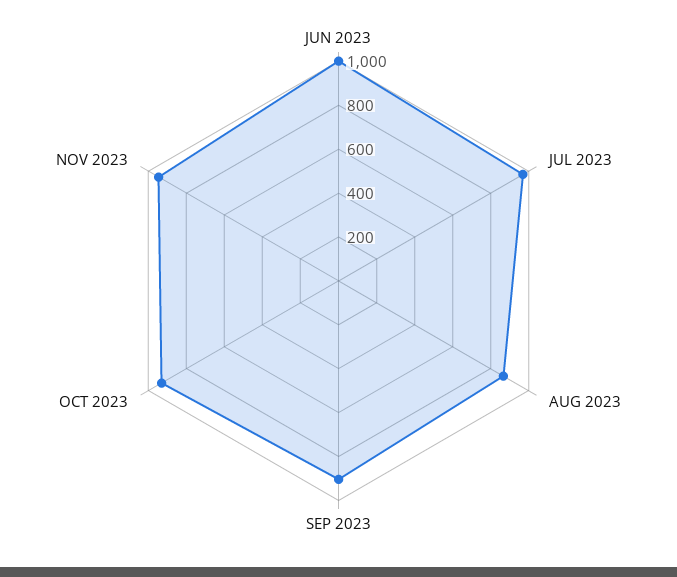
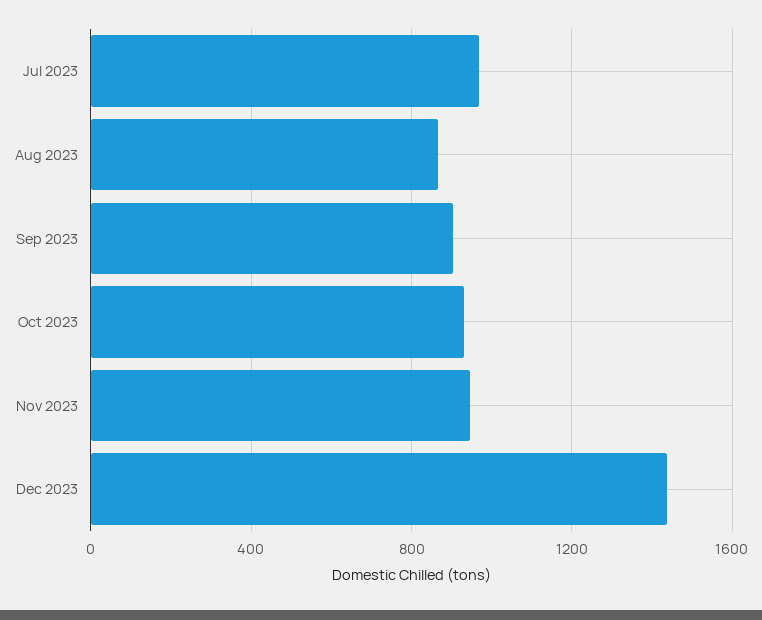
JUN 2023: 1000 -> none
Dec 2023: none -> 1450

